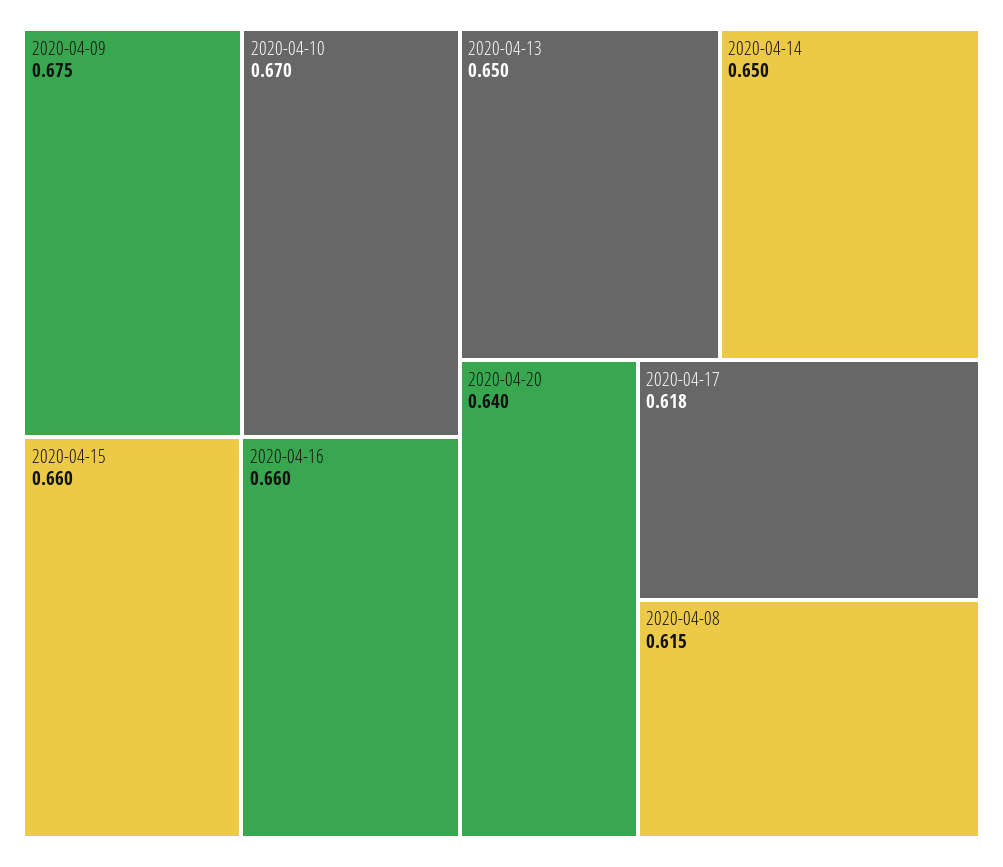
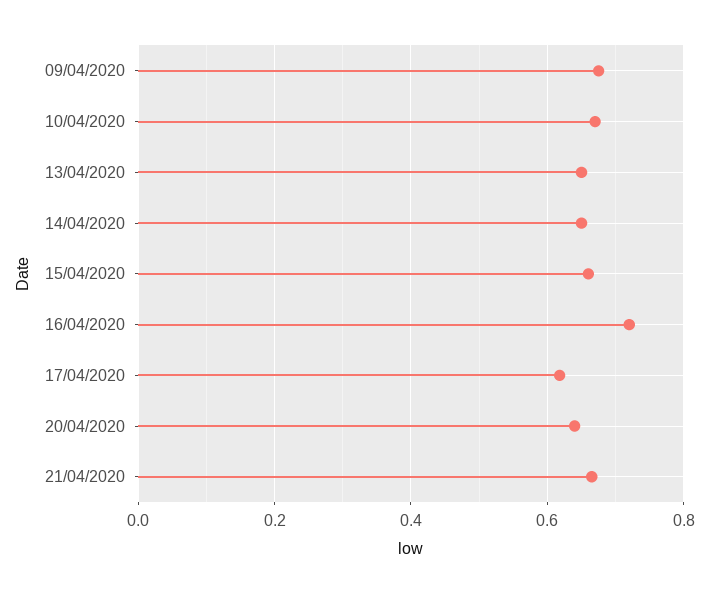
2020-04-16: 0.66 -> 0.72
2020-04-08: 0.615 -> none
21/04/2020: none -> 0.66

